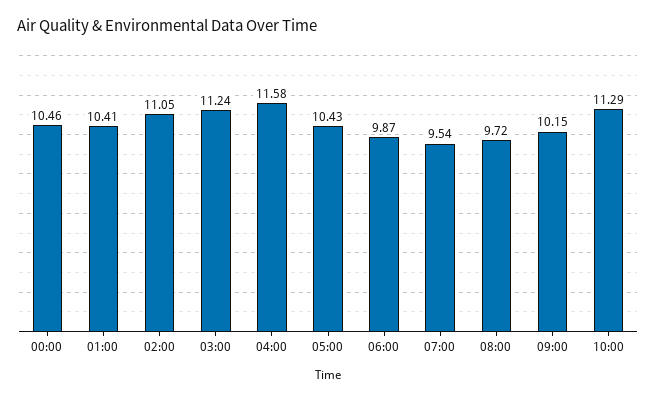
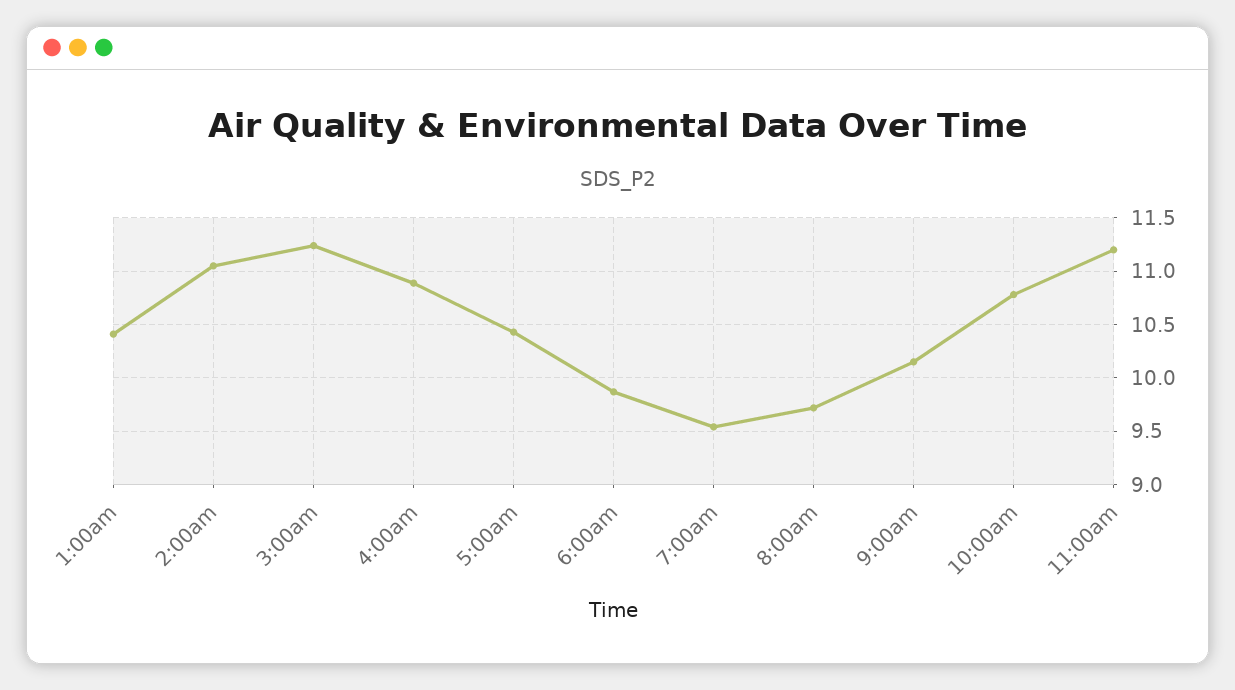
00:00: 10.46 -> none
04:00: 11.58 -> 10.9
10:00: 11.29 -> 10.8
11:00am: none -> 11.2

